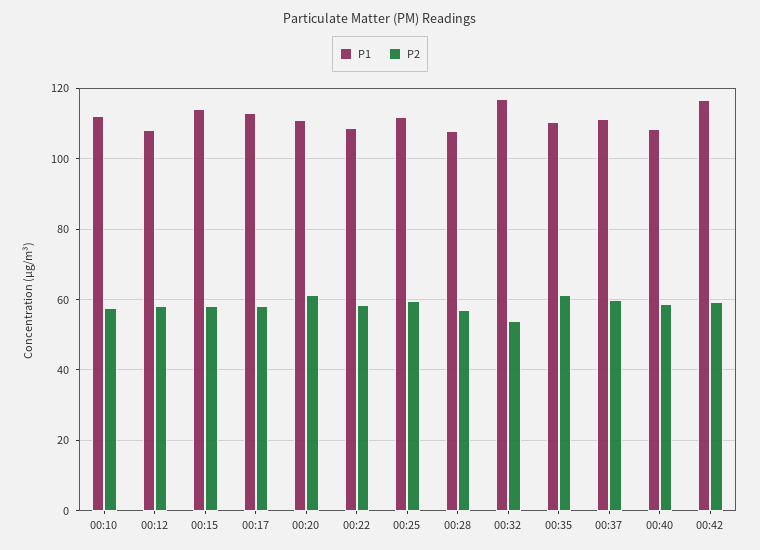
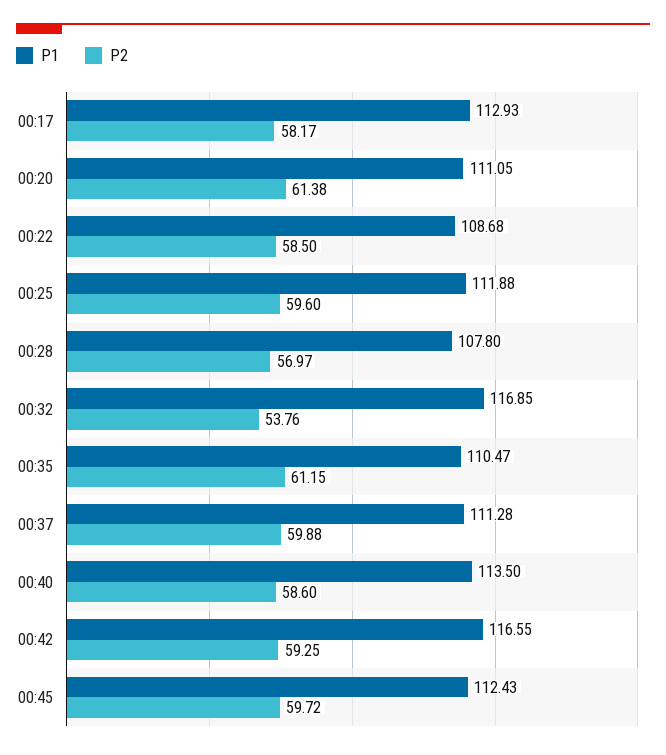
P1, 00:10: 112 -> none
P2, 00:10: 58 -> none
P1, 00:12: 108 -> none
P2, 00:12: 58 -> none
P1, 00:15: 114 -> none
P2, 00:15: 58 -> none
P1, 00:40: 108 -> 113.5
P1, 00:45: none -> 112.43
P2, 00:45: none -> 59.72

